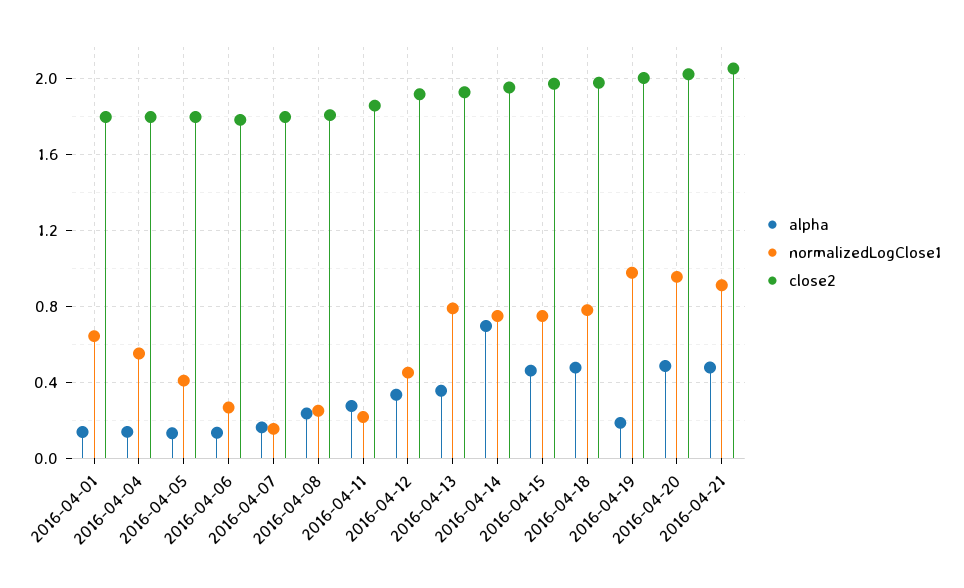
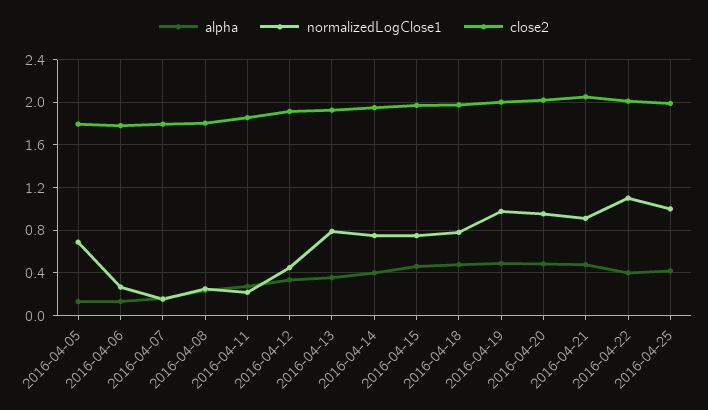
alpha, 2016-04-01: 0.15 -> none
normalizedLogClose1, 2016-04-01: 0.65 -> none
close2, 2016-04-01: 1.8 -> none
alpha, 2016-04-04: 0.15 -> none
normalizedLogClose1, 2016-04-04: 0.55 -> none
close2, 2016-04-04: 1.8 -> none
normalizedLogClose1, 2016-04-05: 0.4 -> 0.7
alpha, 2016-04-14: 0.7 -> 0.4
alpha, 2016-04-19: 0.2 -> 0.5
alpha, 2016-04-22: none -> 0.4
normalizedLogClose1, 2016-04-22: none -> 1.1
close2, 2016-04-22: none -> 2
alpha, 2016-04-25: none -> 0.4
normalizedLogClose1, 2016-04-25: none -> 1
close2, 2016-04-25: none -> 2

